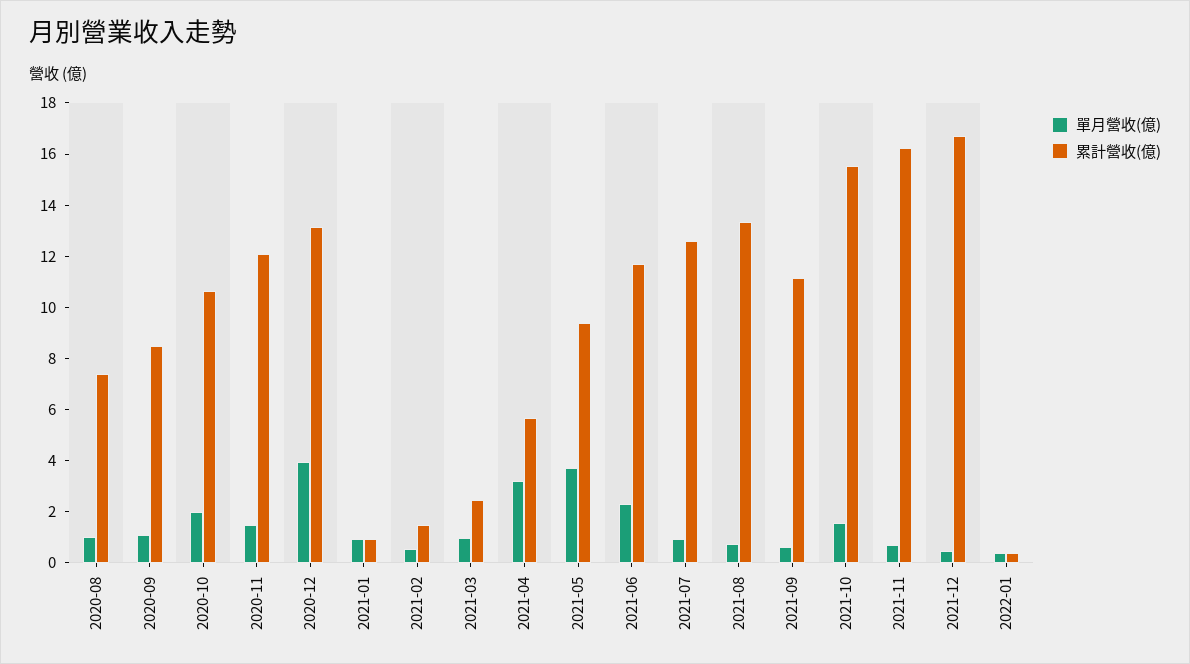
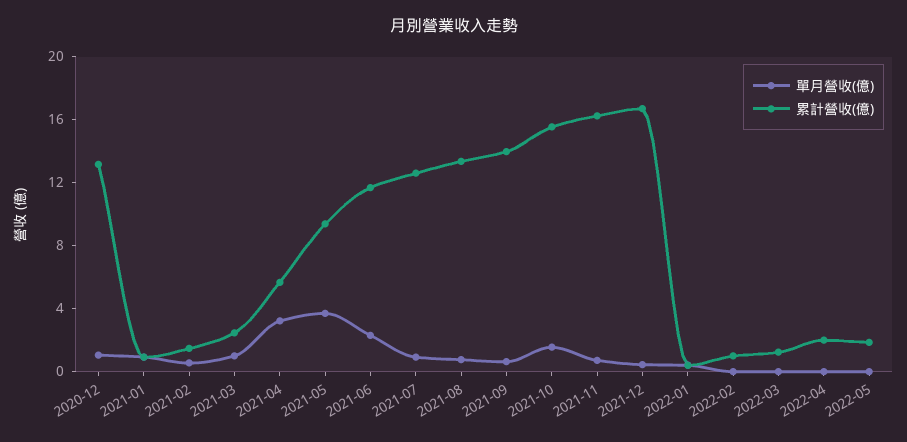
單月營收(億), 2020-08: 1 -> none
累計營收(億), 2020-08: 7.5 -> none
單月營收(億), 2020-09: 1 -> none
累計營收(億), 2020-09: 8.5 -> none
單月營收(億), 2020-10: 2 -> none
累計營收(億), 2020-10: 10.5 -> none
單月營收(億), 2020-11: 1.5 -> none
累計營收(億), 2020-11: 12 -> none
單月營收(億), 2020-12: 4 -> 1
累計營收(億), 2021-09: 11 -> 14
單月營收(億), 2022-02: none -> 0
累計營收(億), 2022-02: none -> 1
單月營收(億), 2022-03: none -> 0
累計營收(億), 2022-03: none -> 1
單月營收(億), 2022-04: none -> 0
累計營收(億), 2022-04: none -> 2
單月營收(億), 2022-05: none -> 0
累計營收(億), 2022-05: none -> 2

